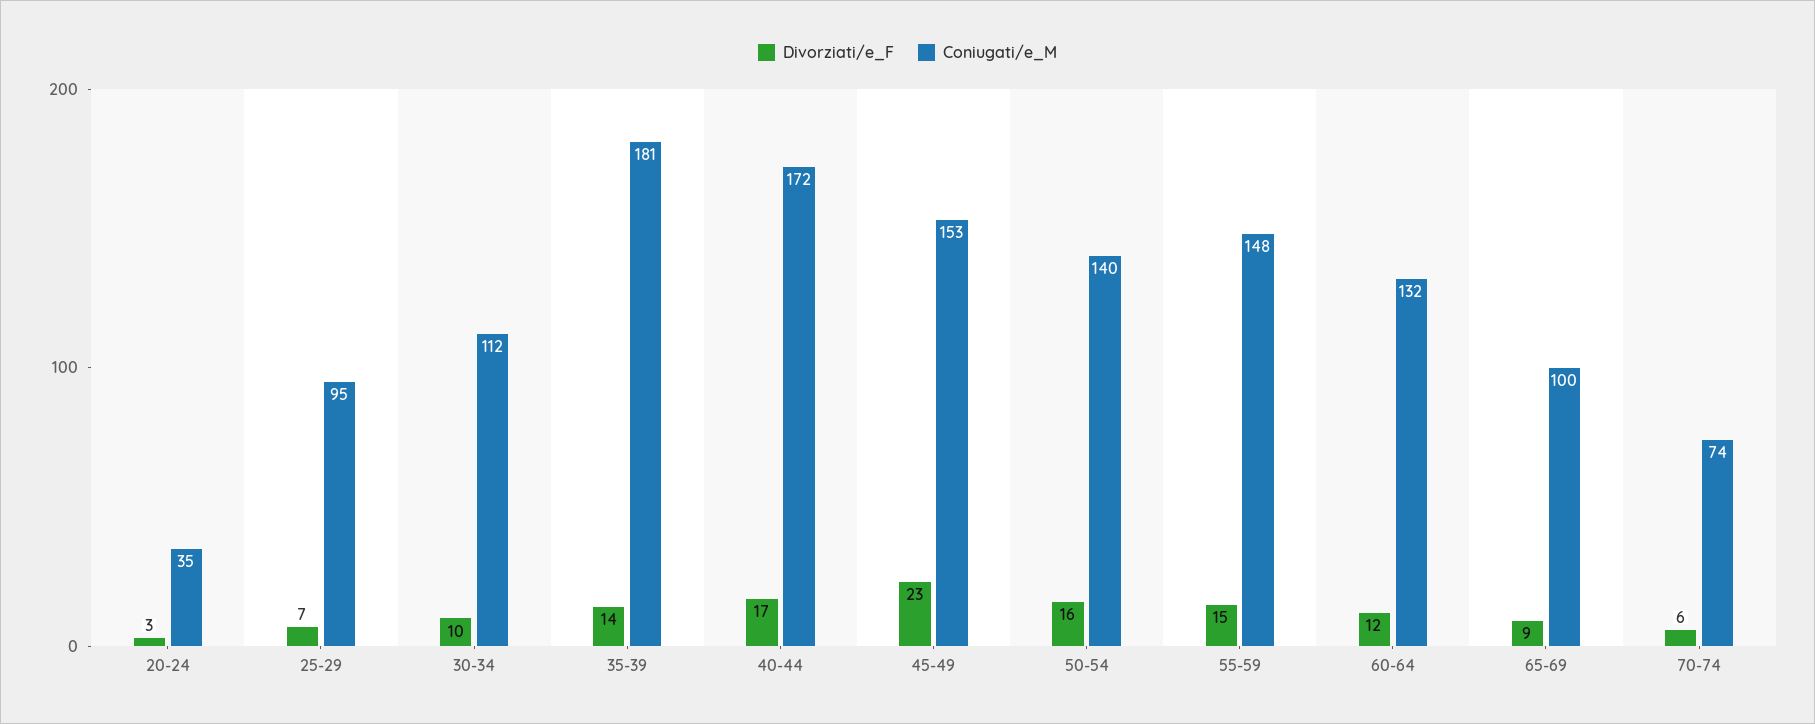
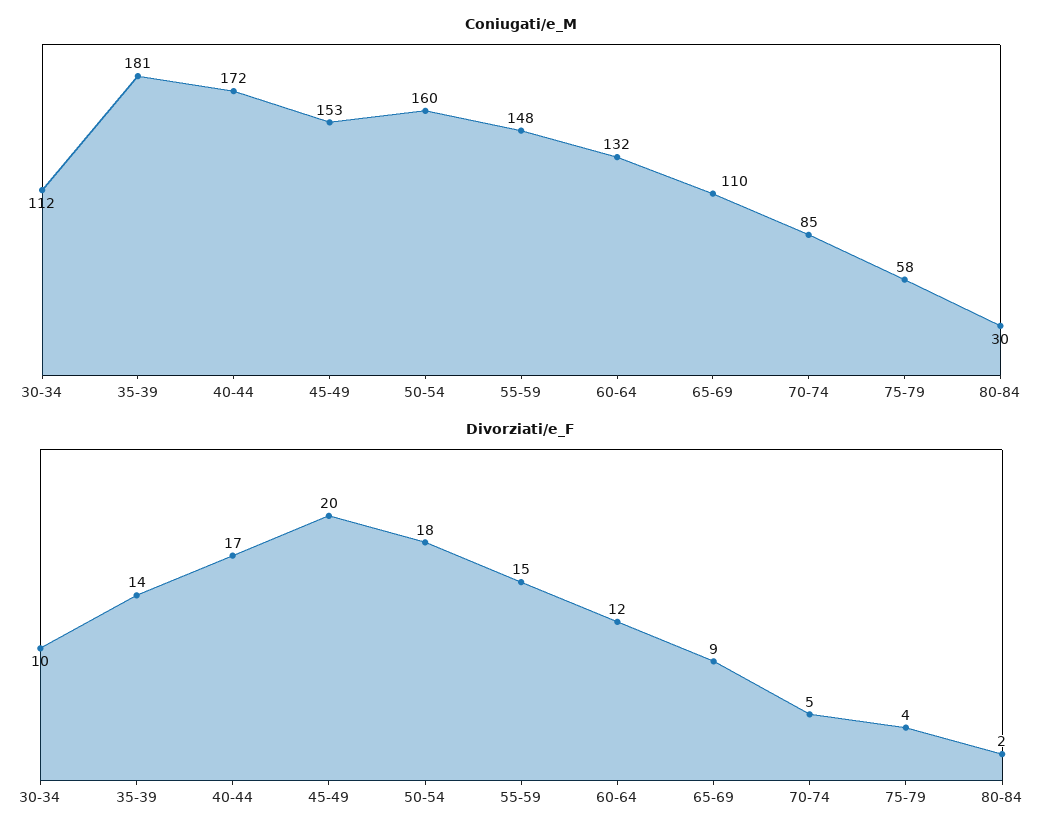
Divorziati/e_F, 20-24: 3 -> none
Coniugati/e_M, 20-24: 35 -> none
Divorziati/e_F, 25-29: 7 -> none
Coniugati/e_M, 25-29: 95 -> none
Divorziati/e_F, 45-49: 23 -> 20
Divorziati/e_F, 50-54: 16 -> 18
Coniugati/e_M, 50-54: 140 -> 160
Coniugati/e_M, 65-69: 100 -> 110
Divorziati/e_F, 70-74: 6 -> 5
Coniugati/e_M, 70-74: 74 -> 85
Coniugati/e_M, 75-79: none -> 58
Coniugati/e_M, 80-84: none -> 30
Divorziati/e_F, 75-79: none -> 4
Divorziati/e_F, 80-84: none -> 2

